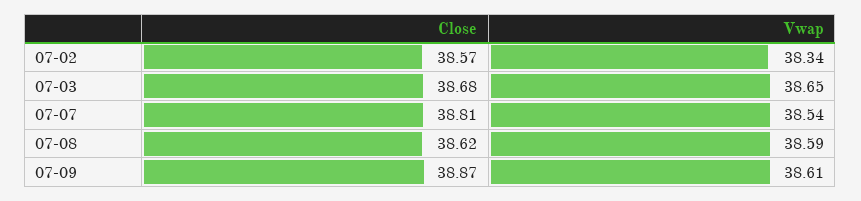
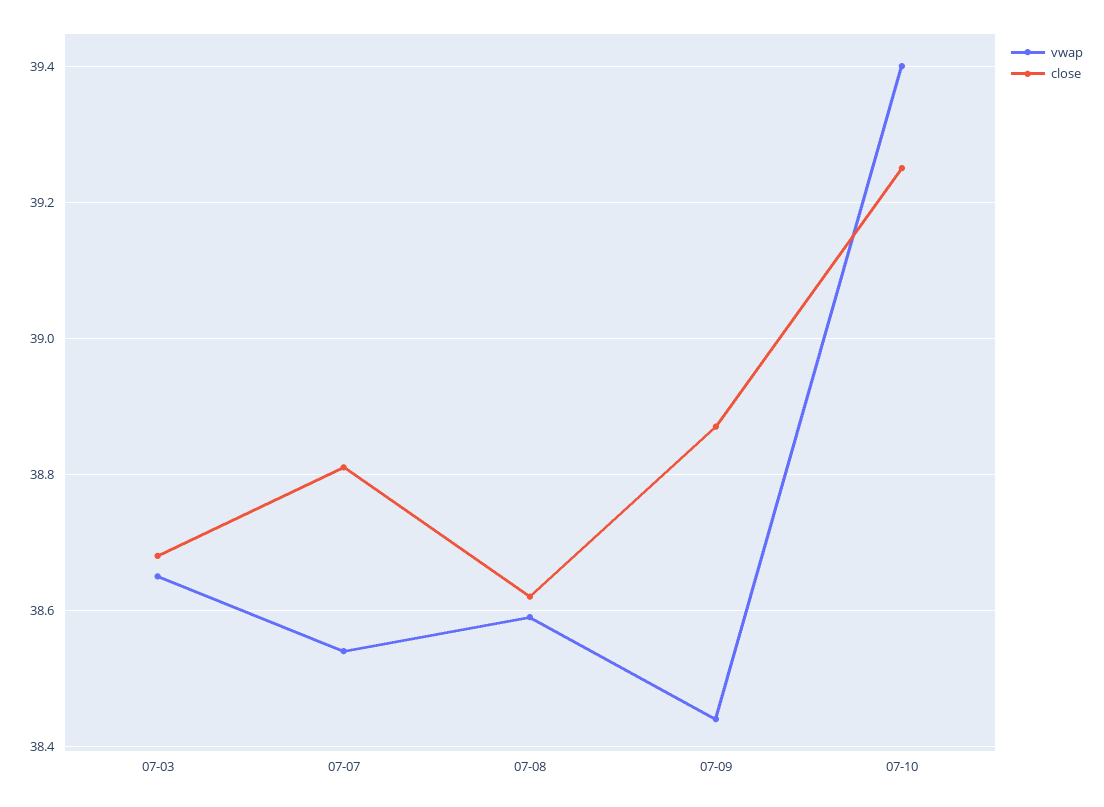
Close, 07-02: 38.57 -> none
Vwap, 07-02: 38.34 -> none
Vwap, 07-09: 38.61 -> 38.45
Vwap, 07-10: none -> 39.4
Close, 07-10: none -> 39.25

